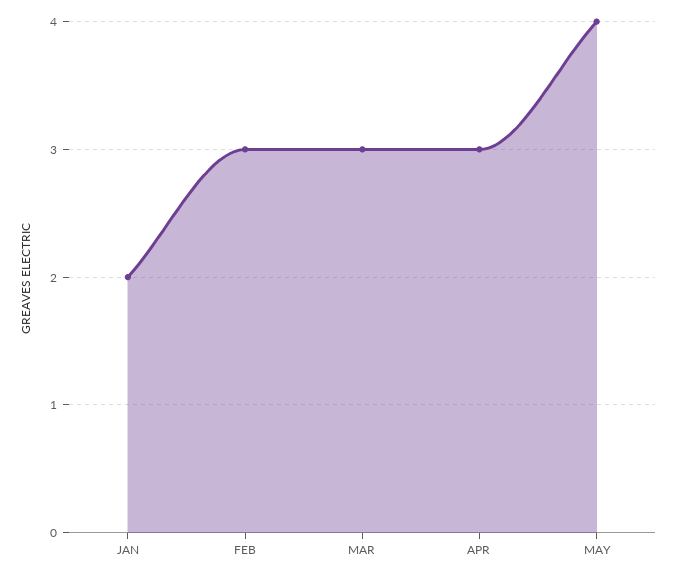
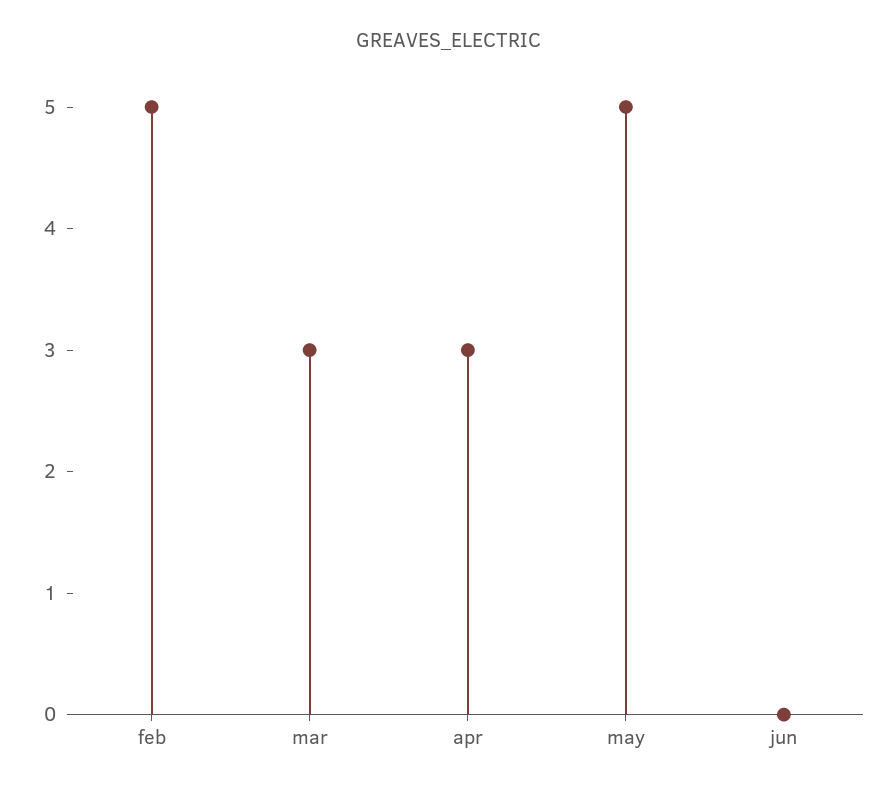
JAN: 2 -> none
FEB: 3 -> 5
MAY: 4 -> 5
jun: none -> 0

